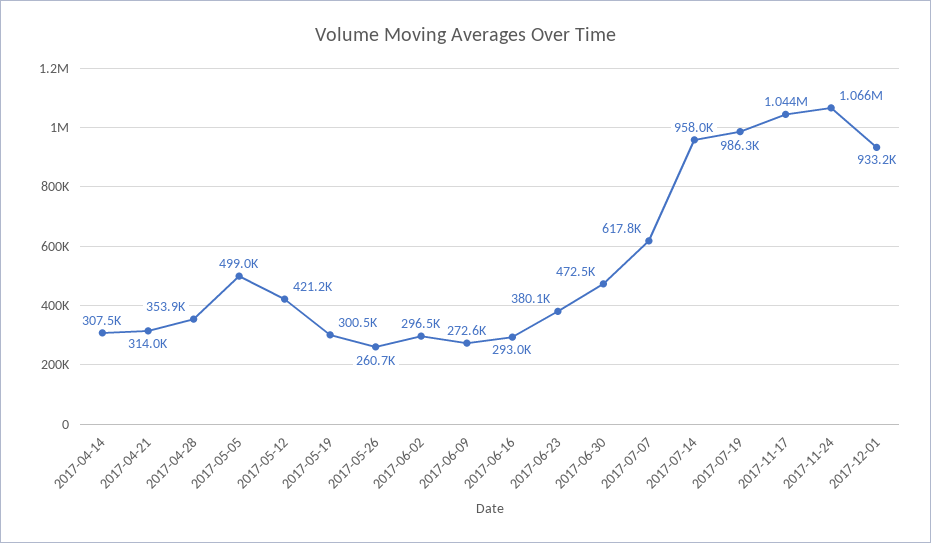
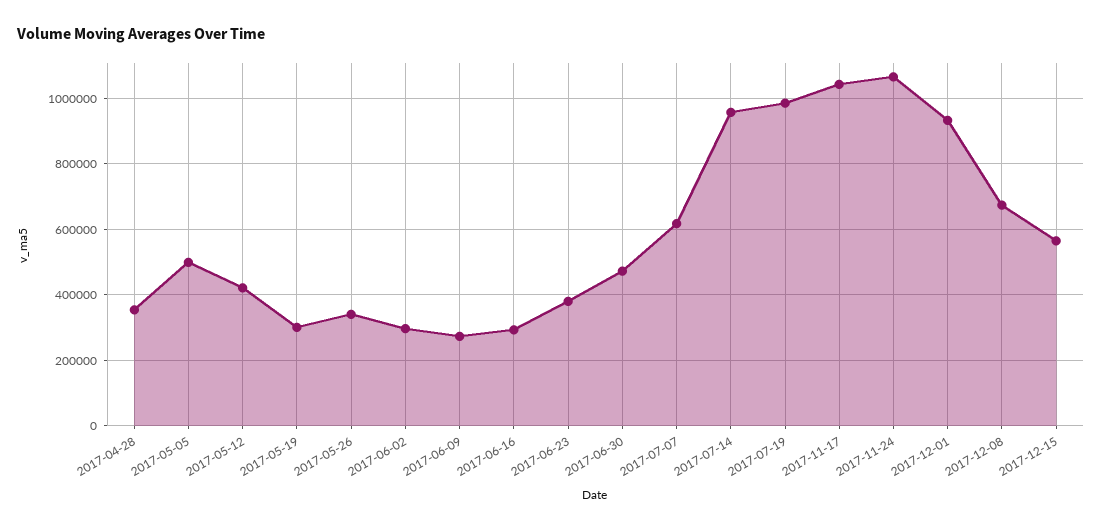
2017-04-14: 307500 -> none
2017-04-21: 314000 -> none
2017-05-26: 260700 -> 340000
2017-12-08: none -> 680000
2017-12-15: none -> 560000

